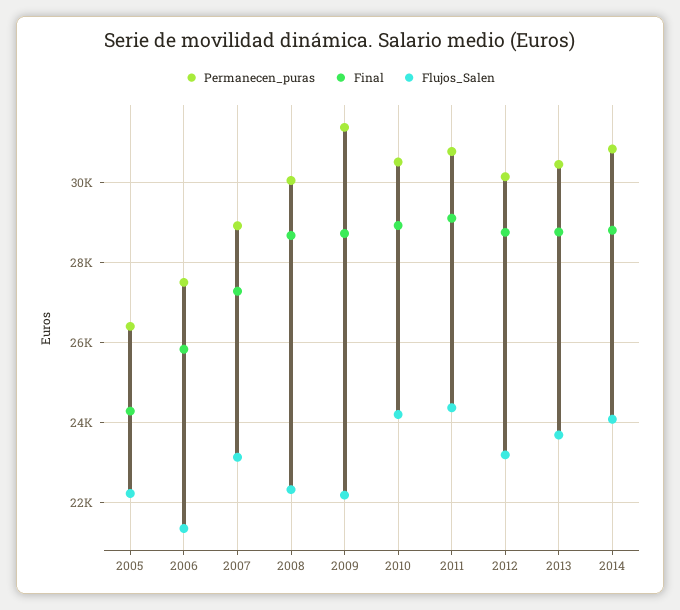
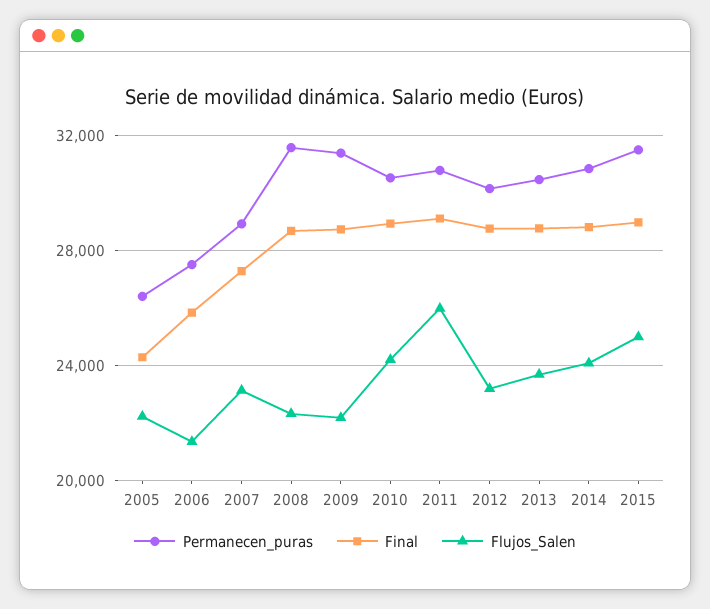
Permanecen_puras, 2008: 30000 -> 31500
Flujos_Salen, 2011: 24400 -> 26000
Permanecen_puras, 2015: none -> 31500
Final, 2015: none -> 29000
Flujos_Salen, 2015: none -> 25000

